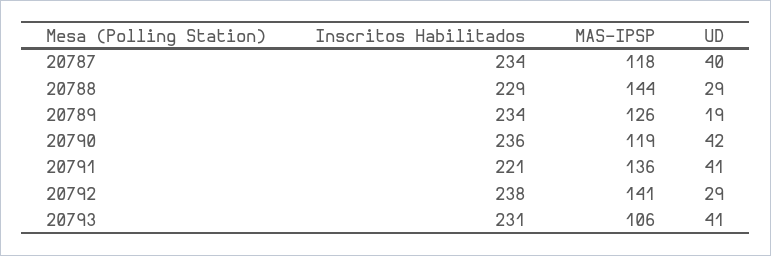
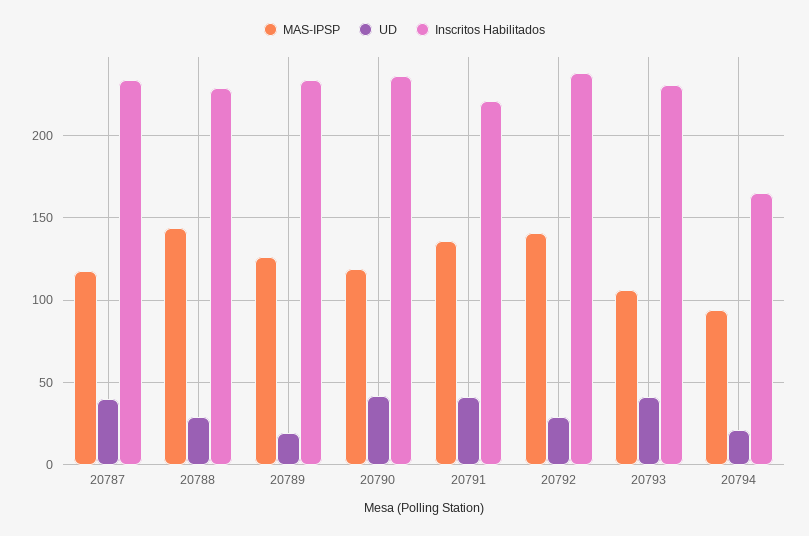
MAS-IPSP, 20794: none -> 95
UD, 20794: none -> 20
Inscritos Habilitados, 20794: none -> 165

